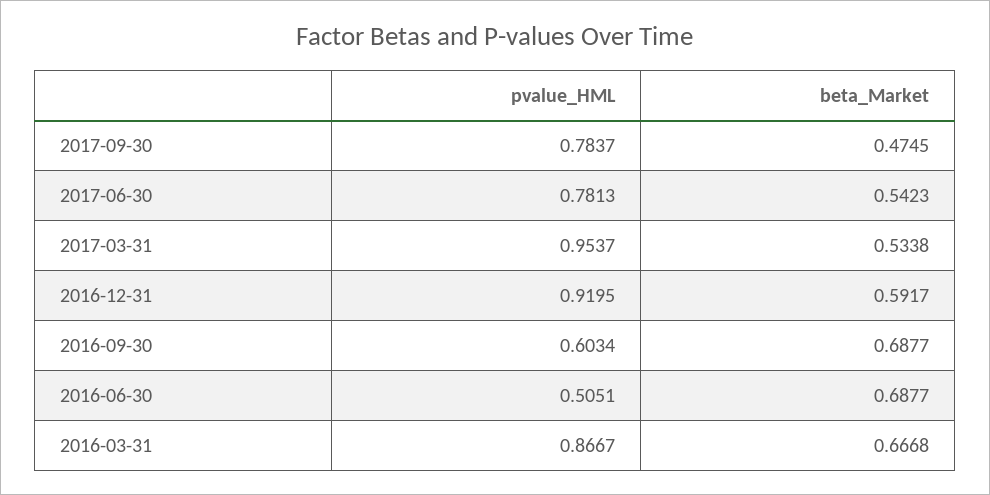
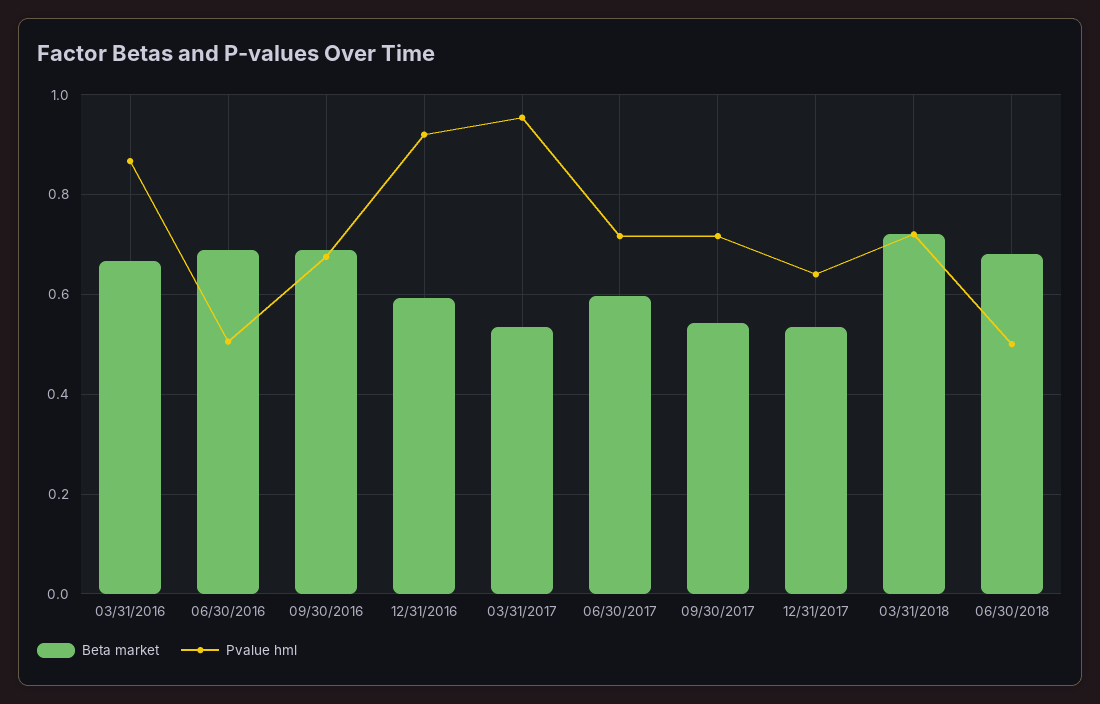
pvalue_HML, 2017-09-30: 0.7837 -> 0.72
beta_Market, 2017-09-30: 0.4745 -> 0.54
pvalue_HML, 2017-06-30: 0.7813 -> 0.72
beta_Market, 2017-06-30: 0.5423 -> 0.6
pvalue_HML, 2016-09-30: 0.6034 -> 0.68
beta_Market, 12/31/2017: none -> 0.54
pvalue_HML, 12/31/2017: none -> 0.64
beta_Market, 03/31/2018: none -> 0.72
pvalue_HML, 03/31/2018: none -> 0.72
beta_Market, 06/30/2018: none -> 0.68
pvalue_HML, 06/30/2018: none -> 0.5

